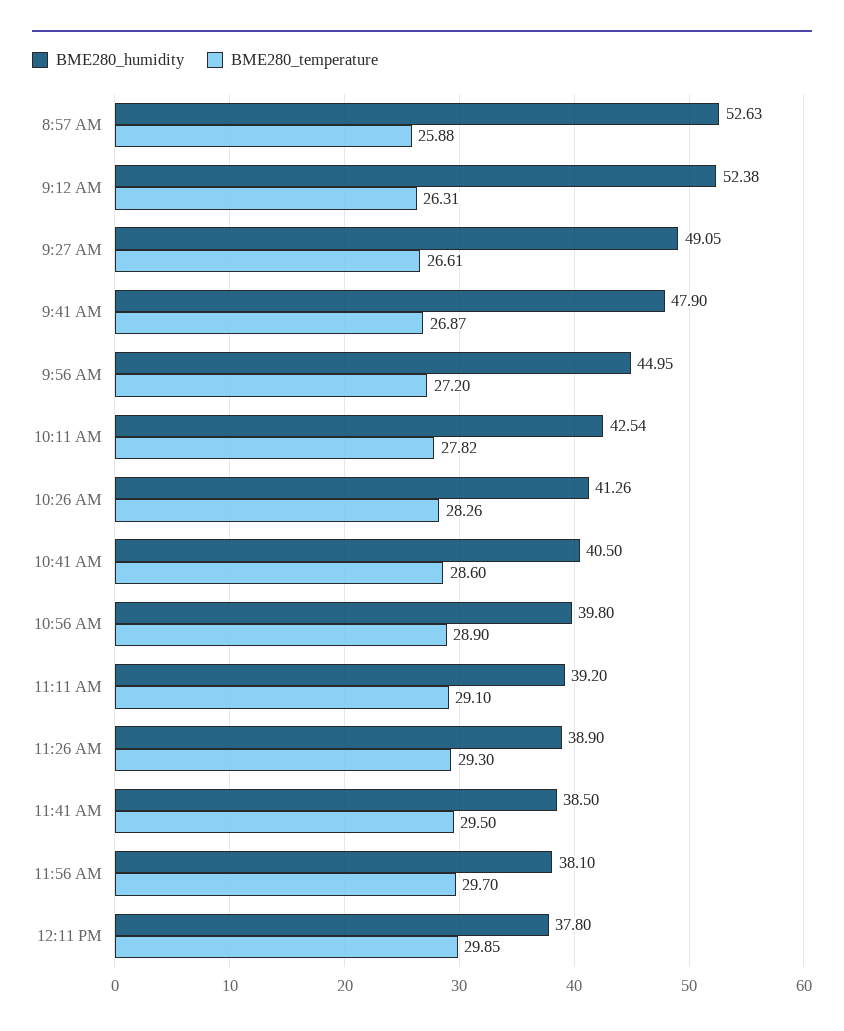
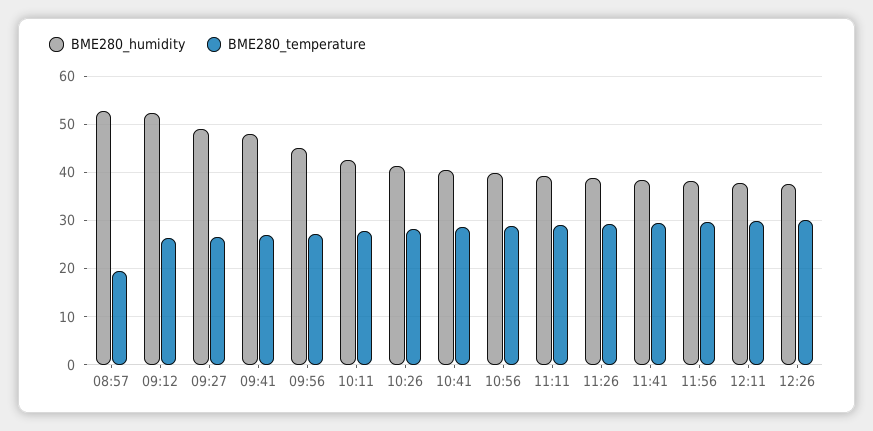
BME280_temperature, 8:57 AM: 25.88 -> 20
BME280_humidity, 12:26: none -> 38
BME280_temperature, 12:26: none -> 30

